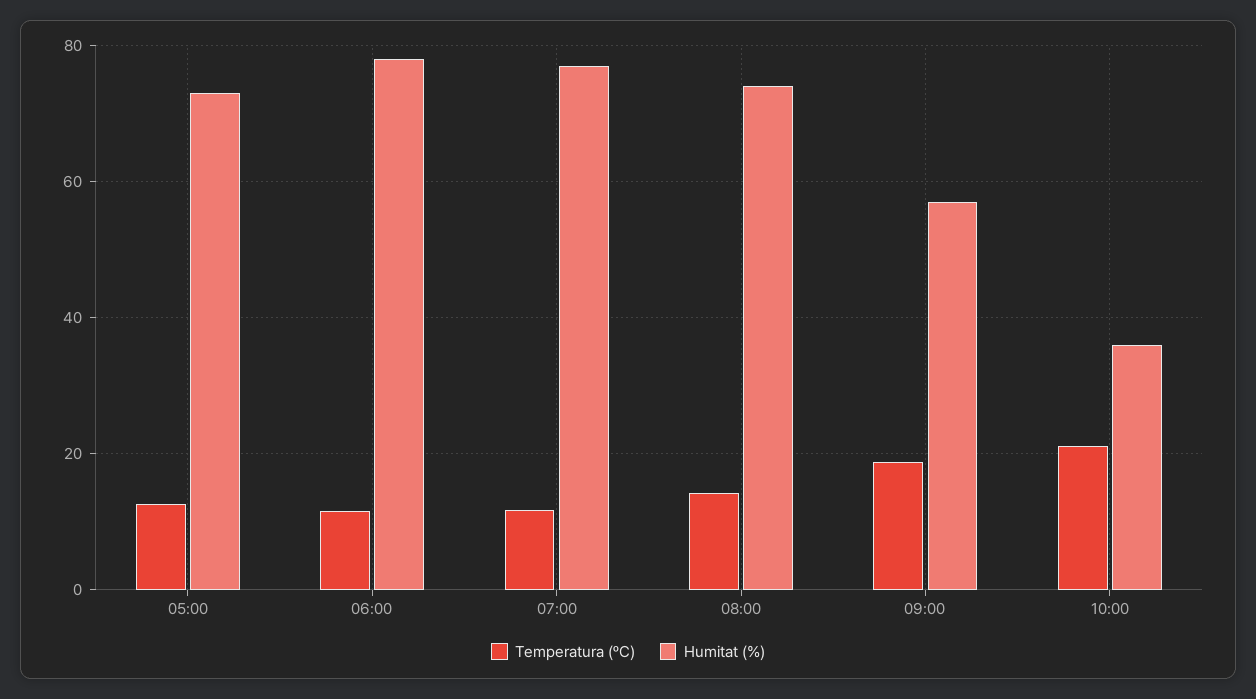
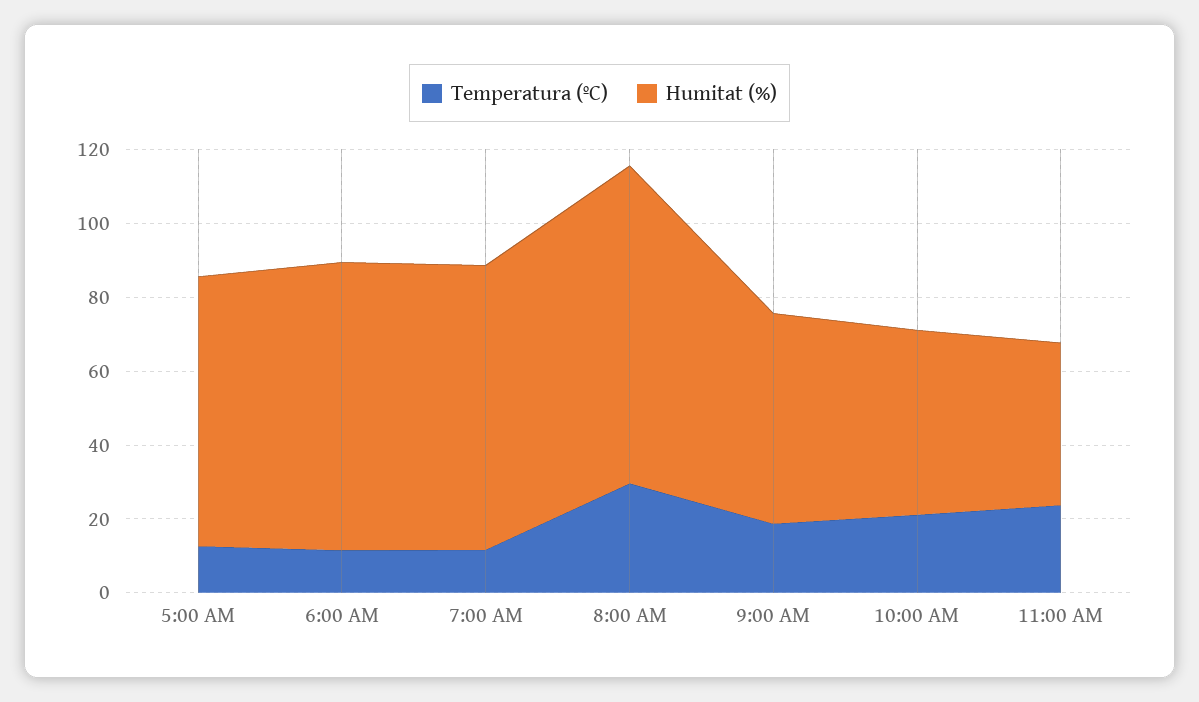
Temperatura (ºC), 08:00: 14 -> 30
Humitat (%), 08:00: 74 -> 85
Humitat (%), 10:00: 36 -> 50
Temperatura (ºC), 11:00 AM: none -> 25
Humitat (%), 11:00 AM: none -> 45

